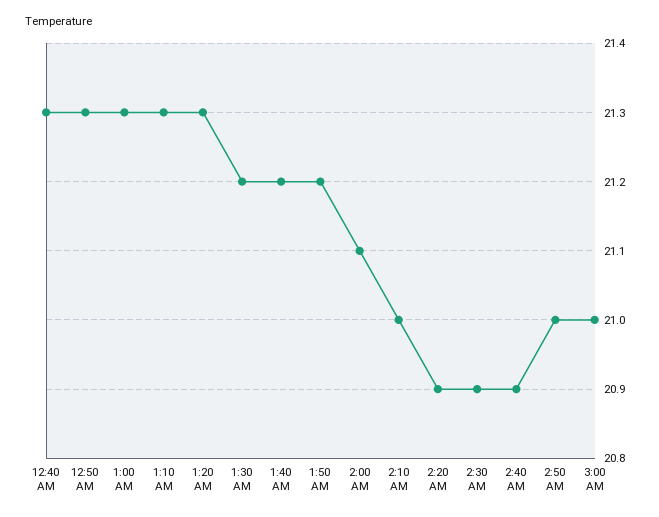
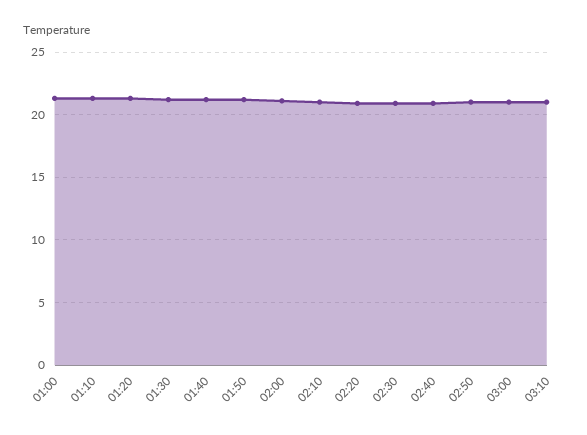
12:40 AM: 21.3 -> none
12:50 AM: 21.3 -> none
03:10: none -> 21

